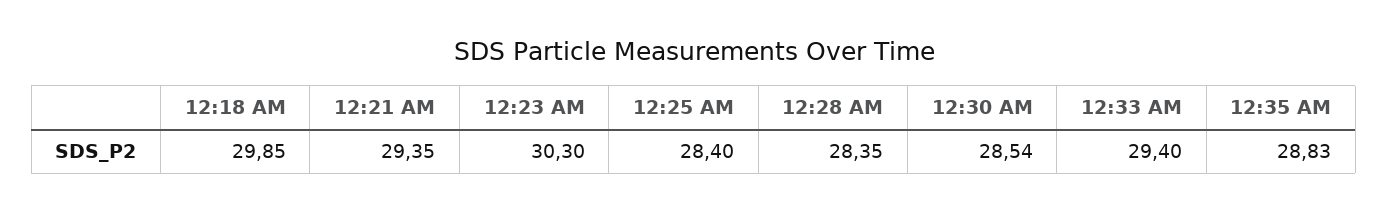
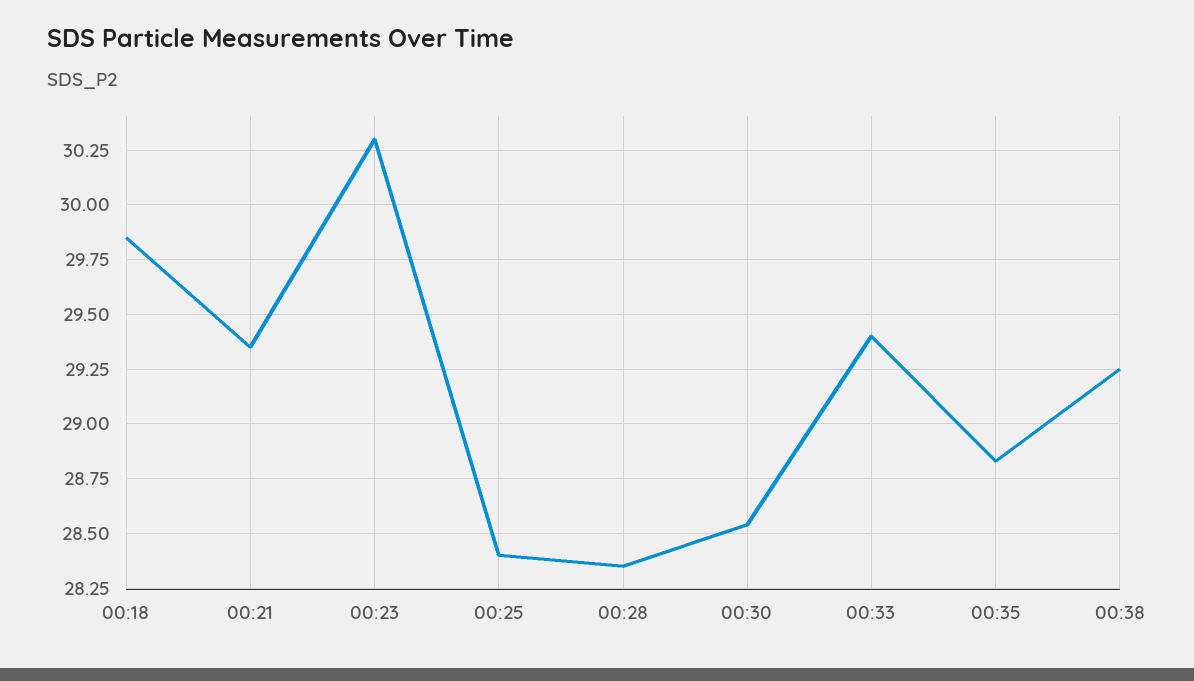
00:38: none -> 29.25

